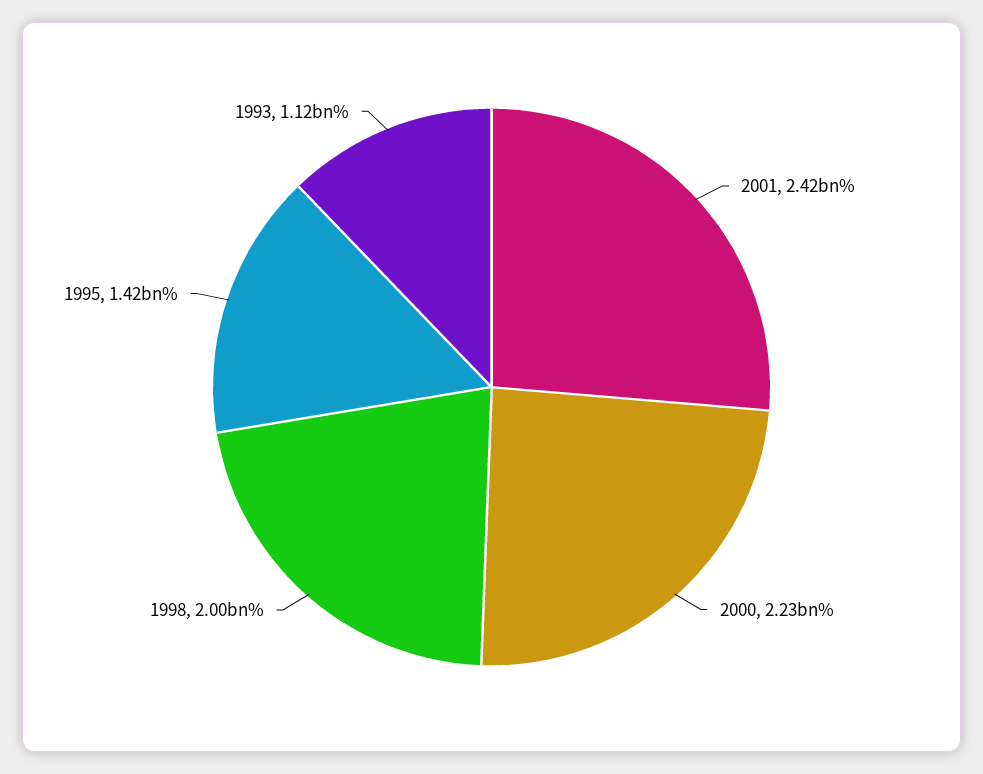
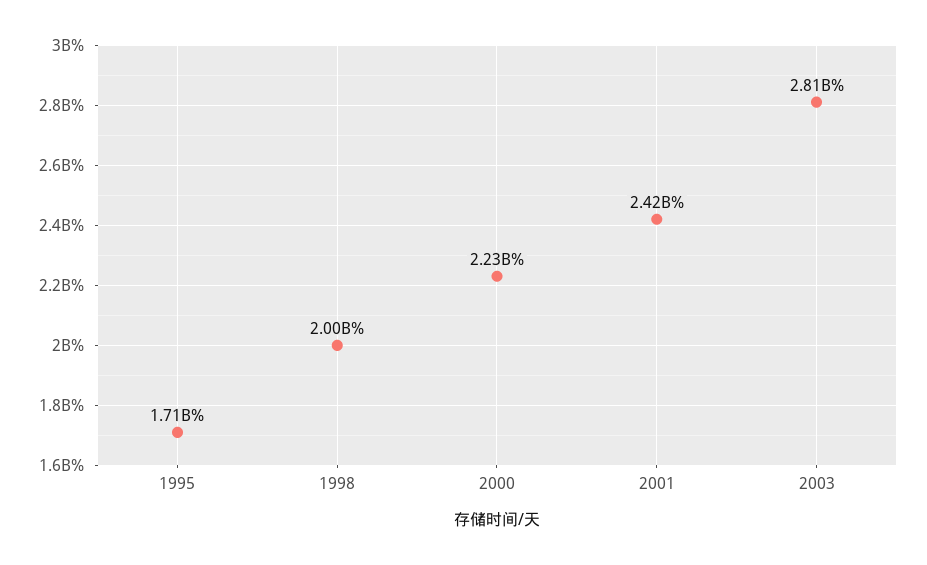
1995: 1420000000 -> 1710000000
1993: 1120000000 -> none
2003: none -> 2810000000

